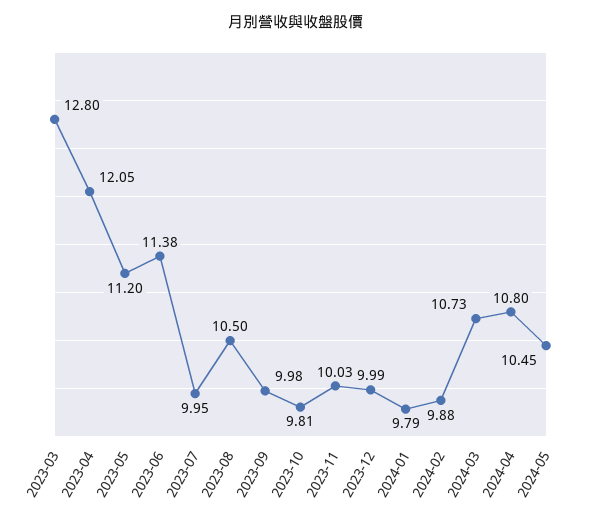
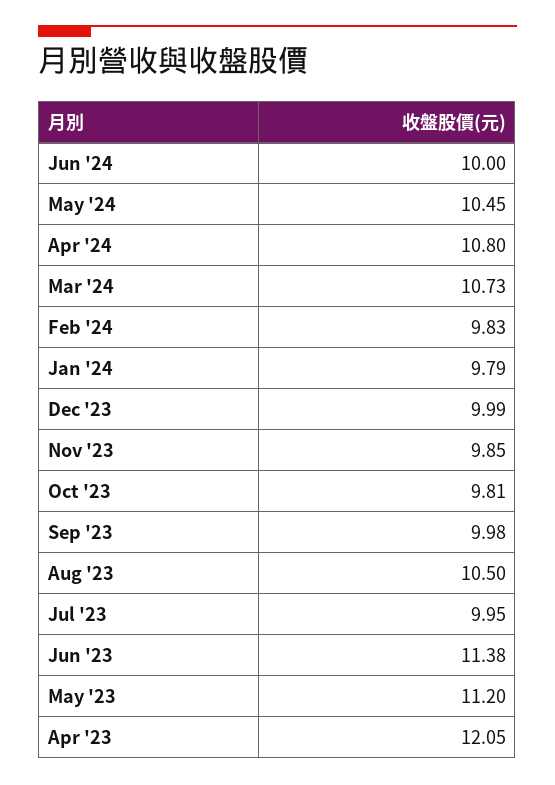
2023-03: 12.8 -> none
2023-11: 10.03 -> 9.85
2024-02: 9.88 -> 9.83
Jun '24: none -> 10

